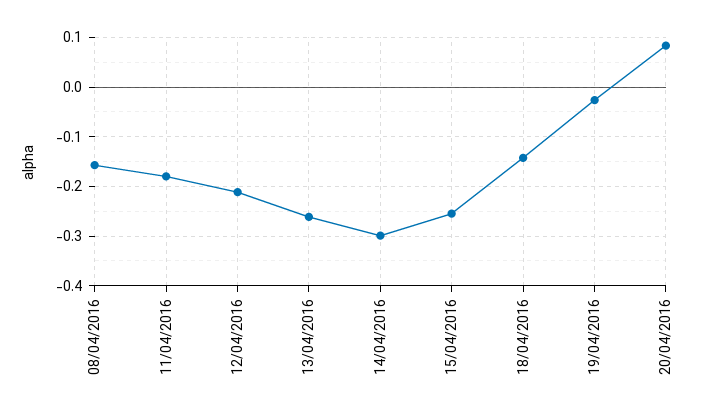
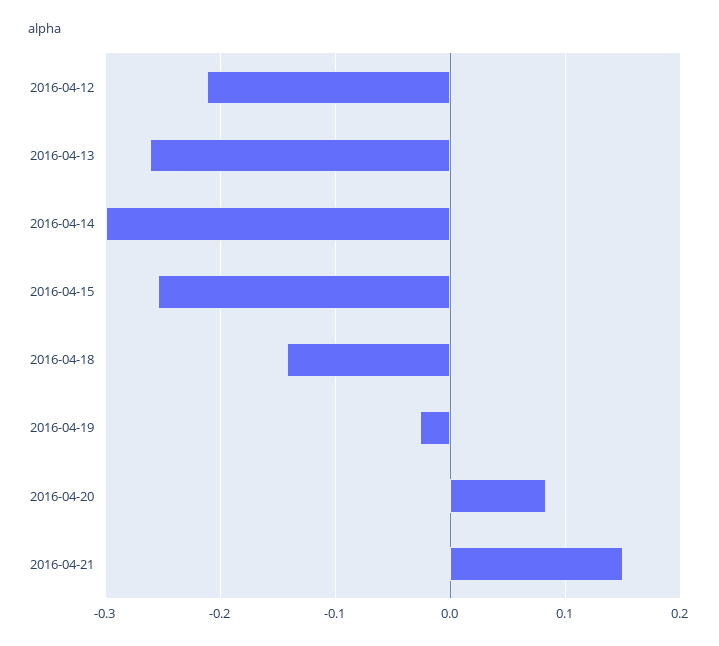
08/04/2016: -0.16 -> none
11/04/2016: -0.18 -> none
2016-04-21: none -> 0.15

